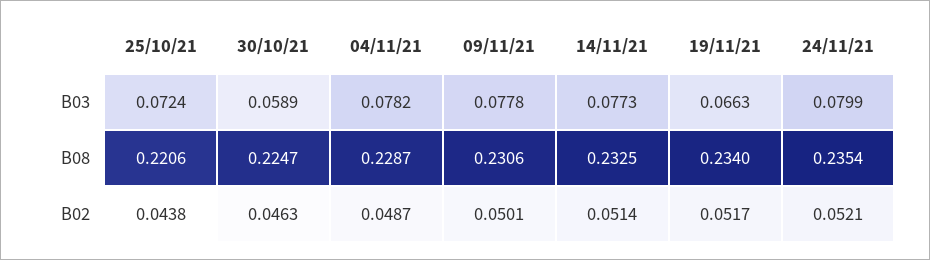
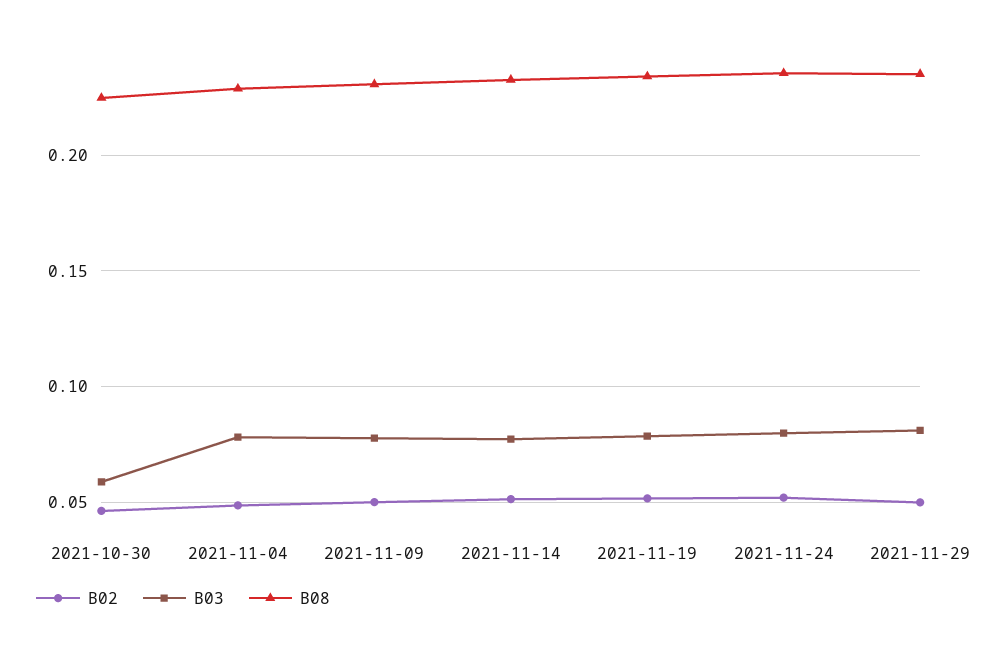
B03, 25/10/21: 0.0724 -> none
B03, 19/11/21: 0.0663 -> 0.08
B08, 25/10/21: 0.2206 -> none
B02, 25/10/21: 0.0438 -> none
B02, 2021-11-29: none -> 0.05
B03, 2021-11-29: none -> 0.08
B08, 2021-11-29: none -> 0.235

